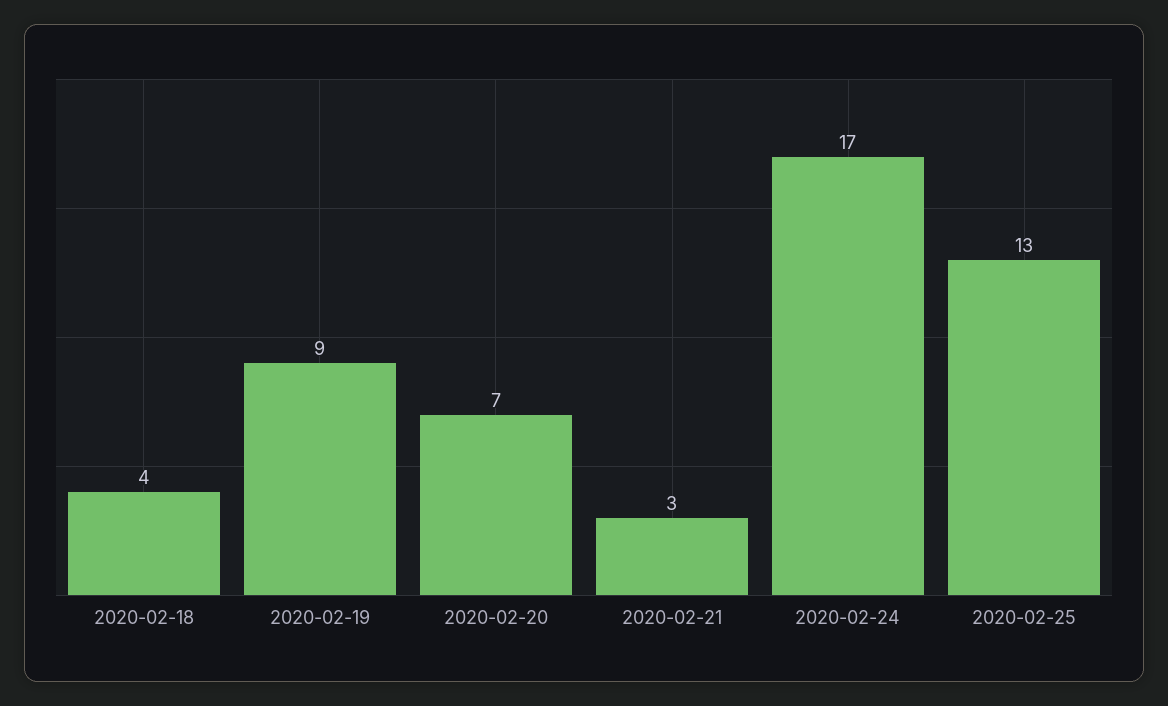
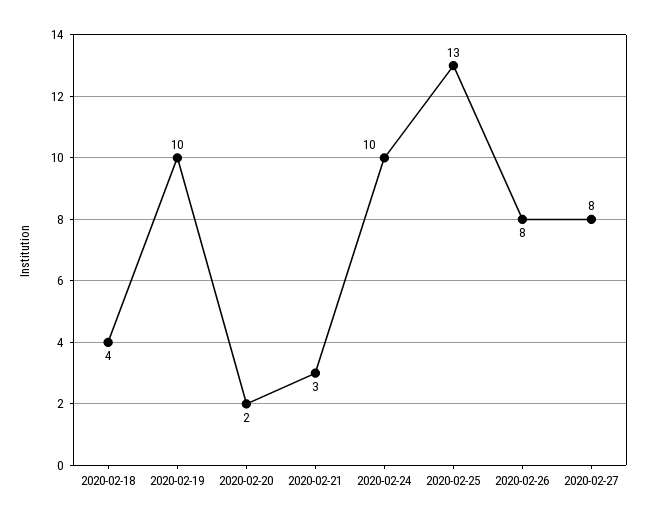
2020-02-19: 9 -> 10
2020-02-20: 7 -> 2
2020-02-24: 17 -> 10
2020-02-26: none -> 8
2020-02-27: none -> 8

